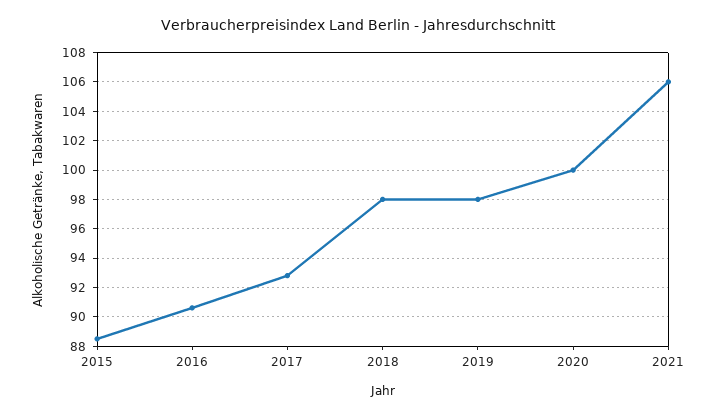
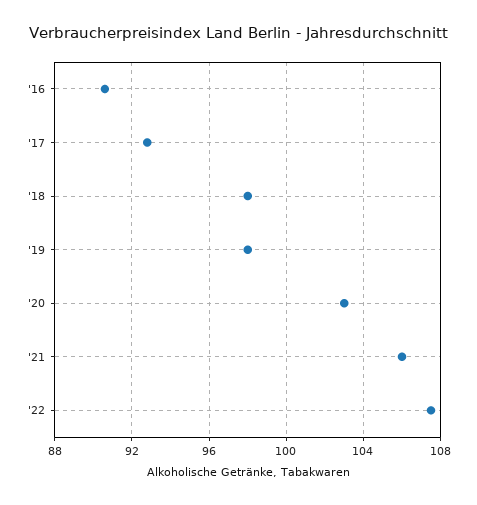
2015: 88.5 -> none
2020: 100 -> 103
'22: none -> 107.5

